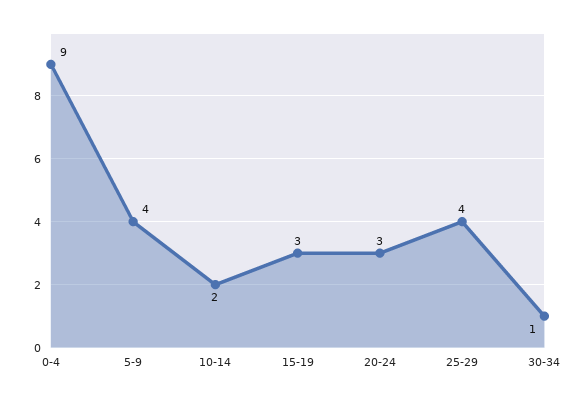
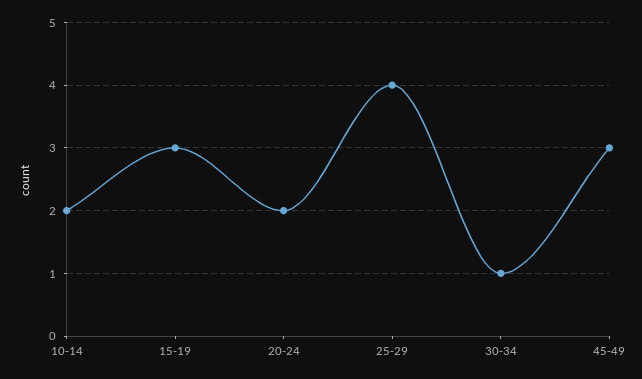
0-4: 9 -> none
5-9: 4 -> none
20-24: 3 -> 2
45-49: none -> 3

